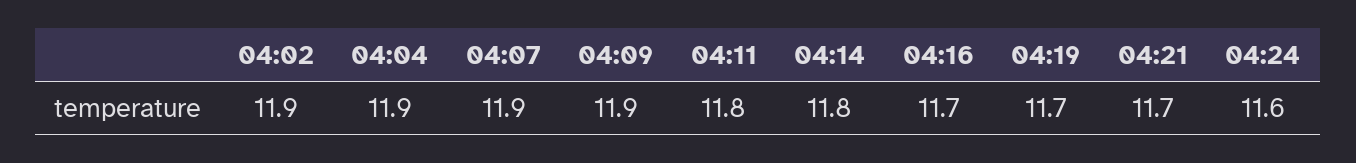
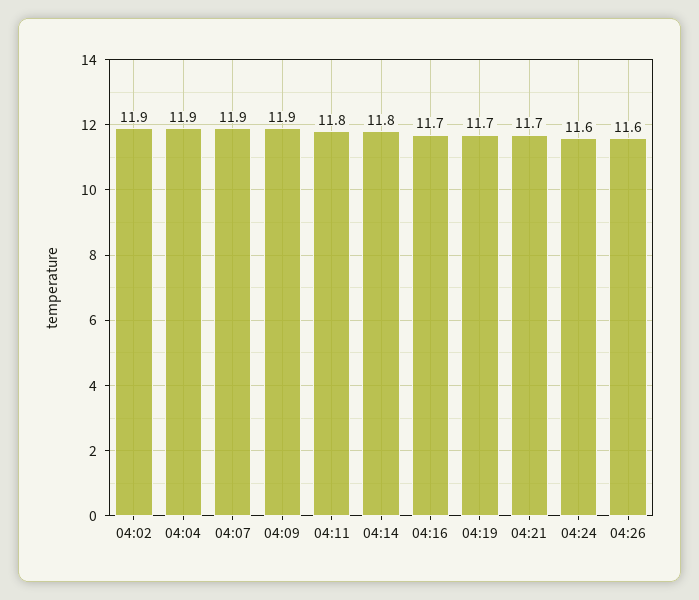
04:26: none -> 11.6

